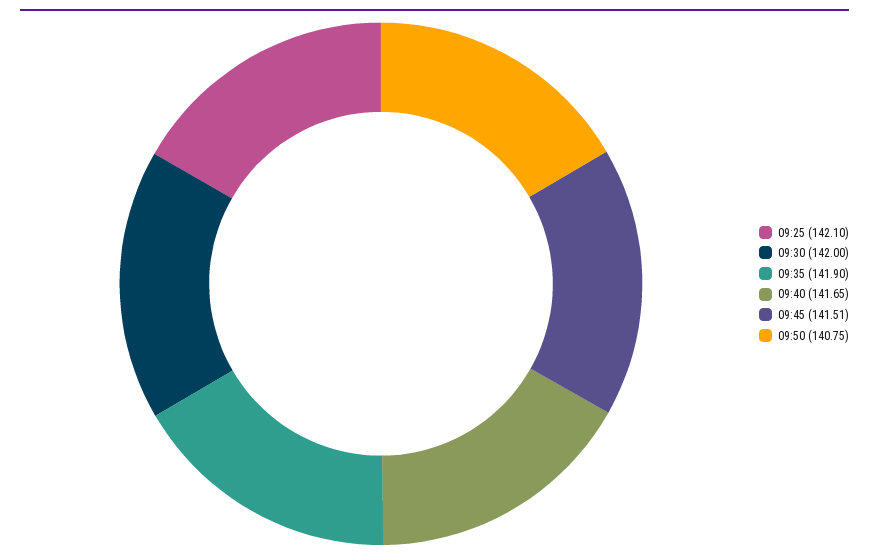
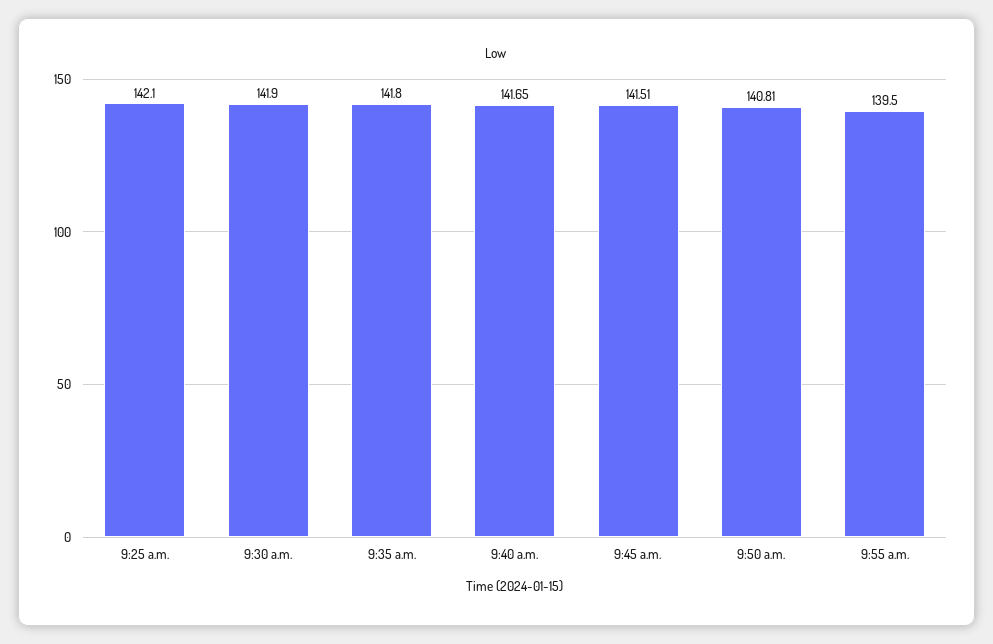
09:30: 142 -> 141.9
09:35: 141.9 -> 141.8
09:50: 140.75 -> 140.81
9:55 a.m.: none -> 139.5

